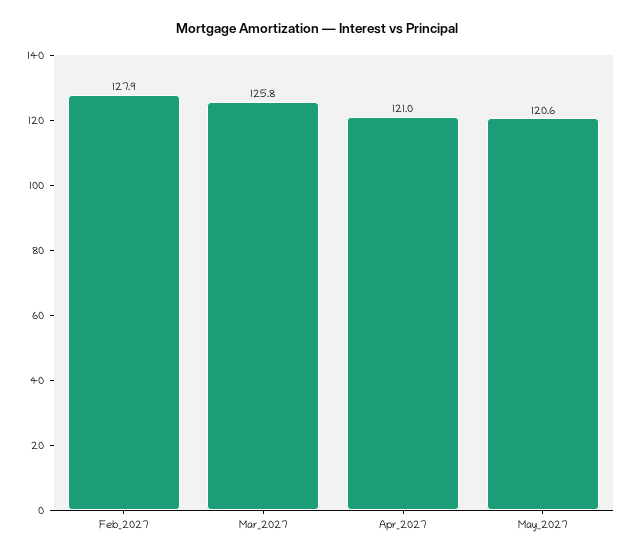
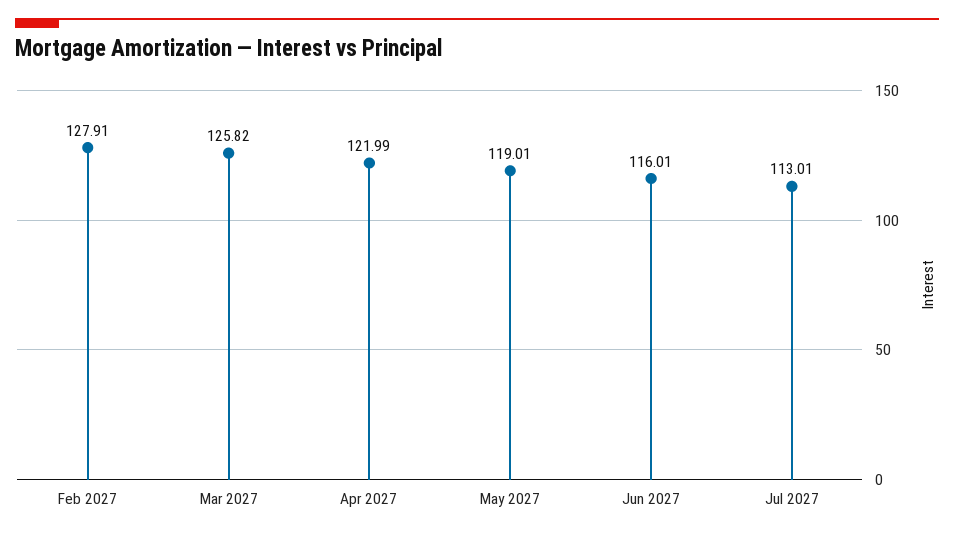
Apr_2027: 121 -> 121.99
May_2027: 120.6 -> 119.01
Jun 2027: none -> 116.01
Jul 2027: none -> 113.01

